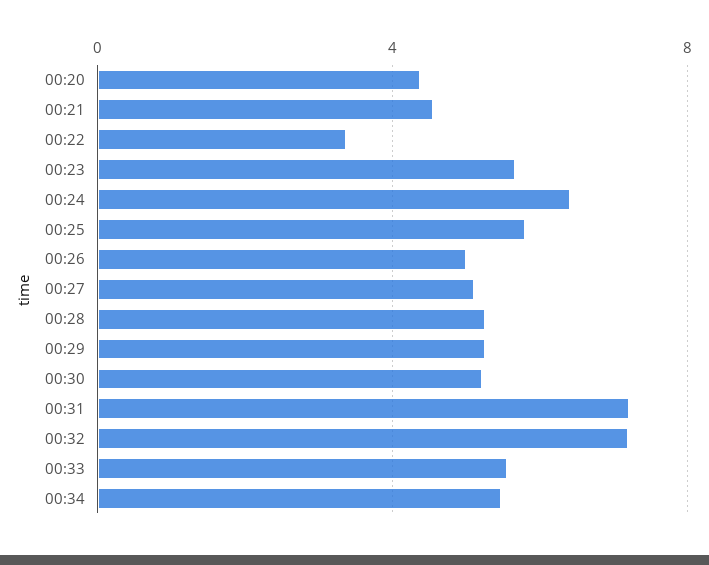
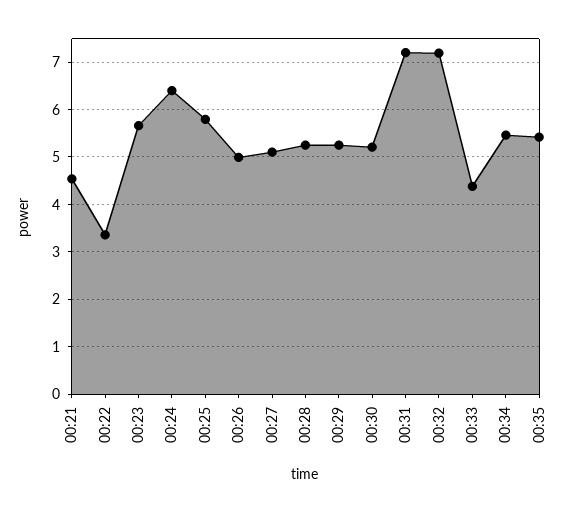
00:20: 4.5 -> none
00:33: 5.5 -> 4.4
00:35: none -> 5.4

